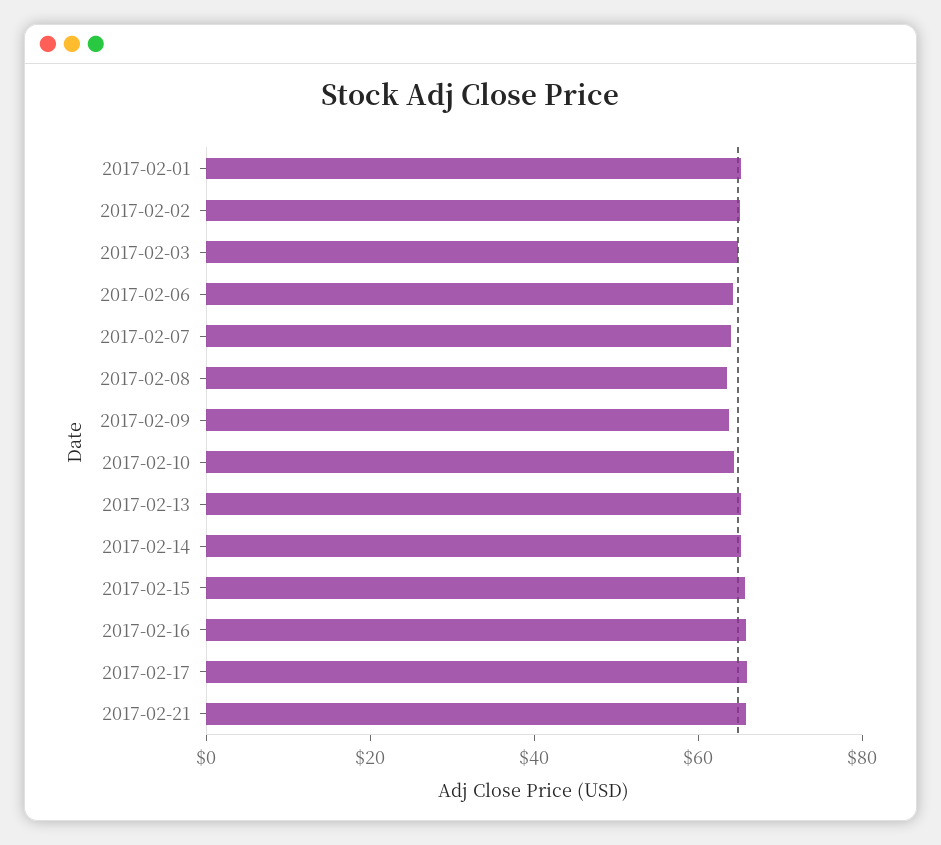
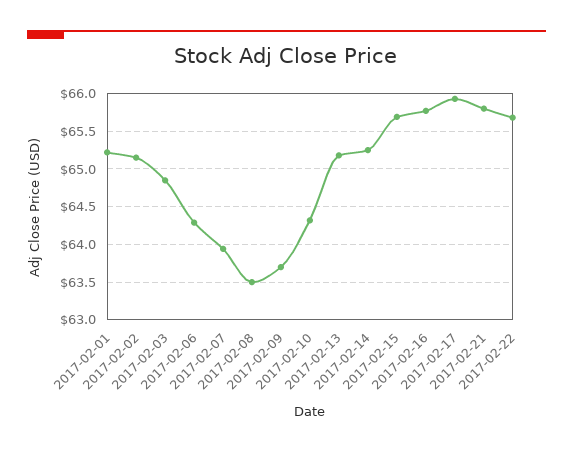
2017-02-22: none -> 65.7

